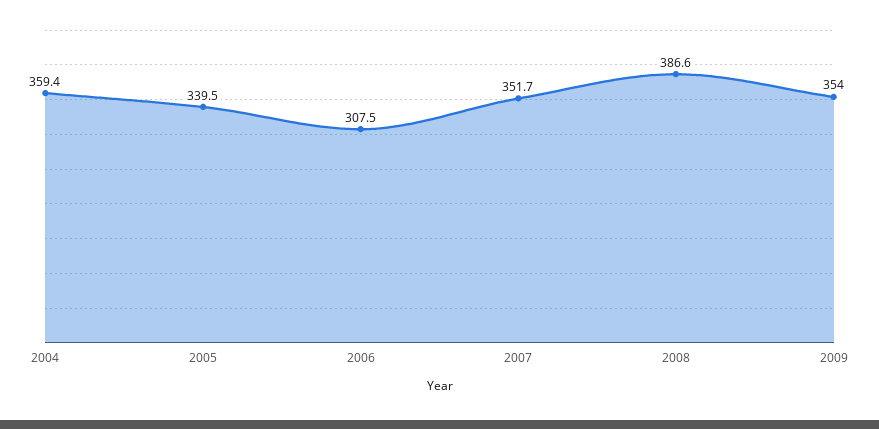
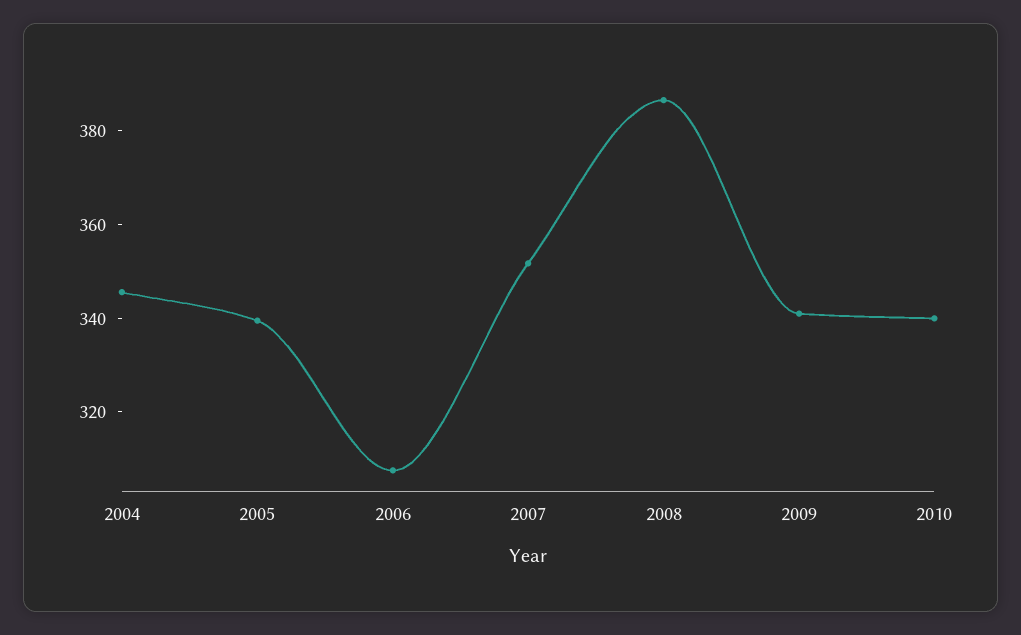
2004: 359.4 -> 345
2009: 354 -> 340
2010: none -> 340

